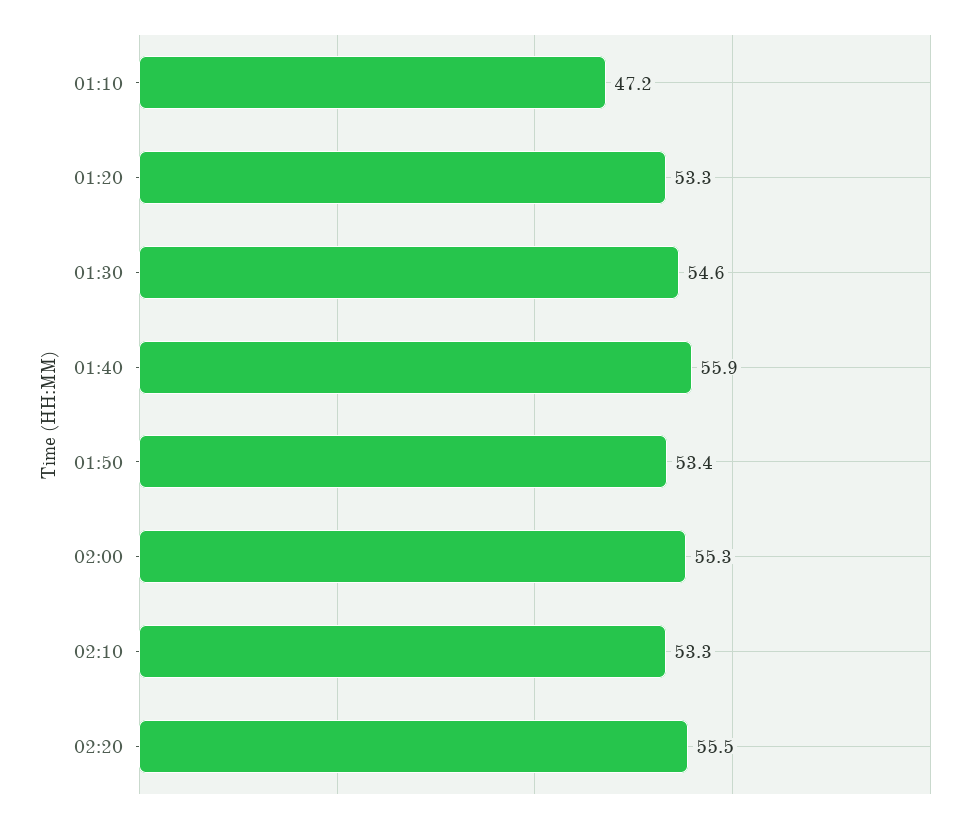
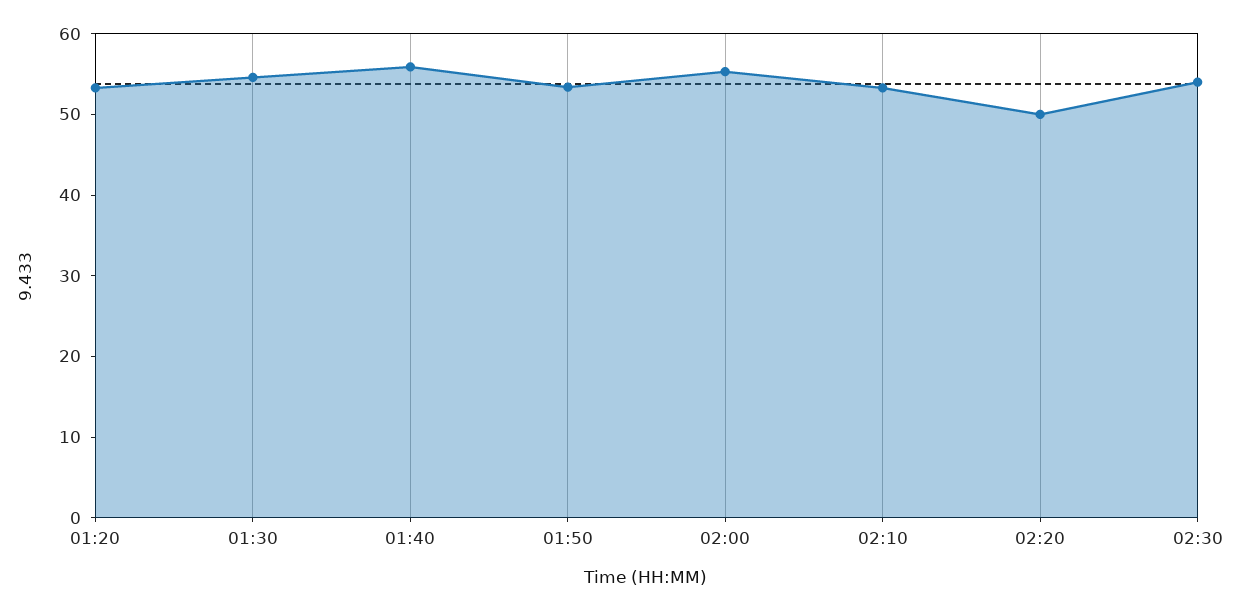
01:10: 47.2 -> none
02:20: 55.5 -> 50
02:30: none -> 54

